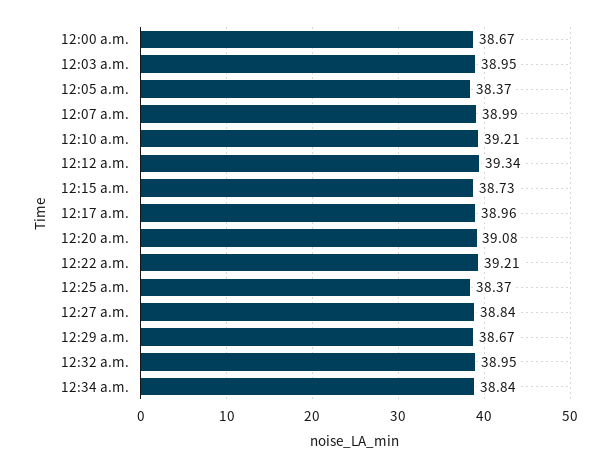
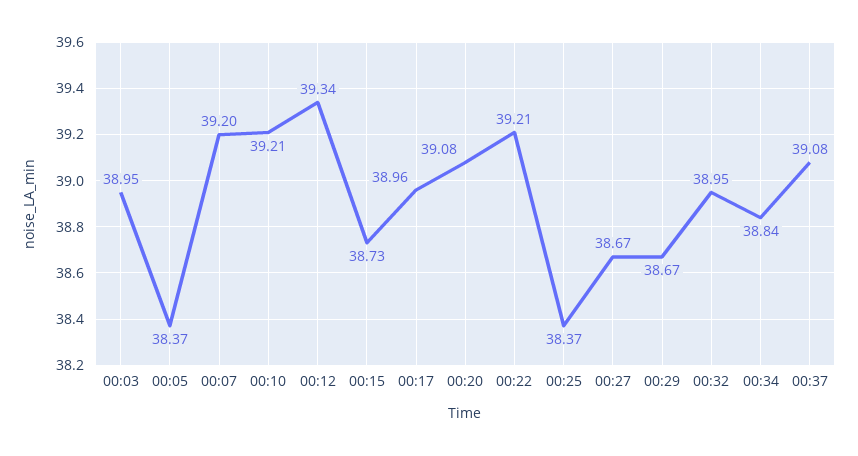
12:00 a.m.: 38.67 -> none
12:07 a.m.: 38.99 -> 39.2
12:27 a.m.: 38.84 -> 38.67
00:37: none -> 39.08

